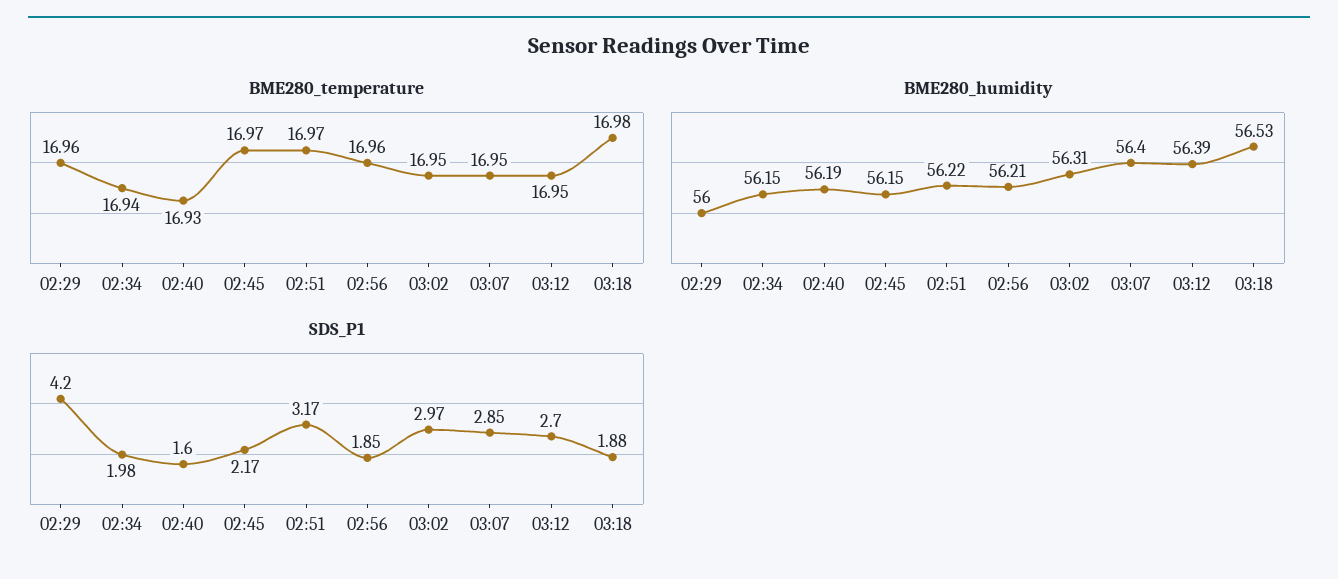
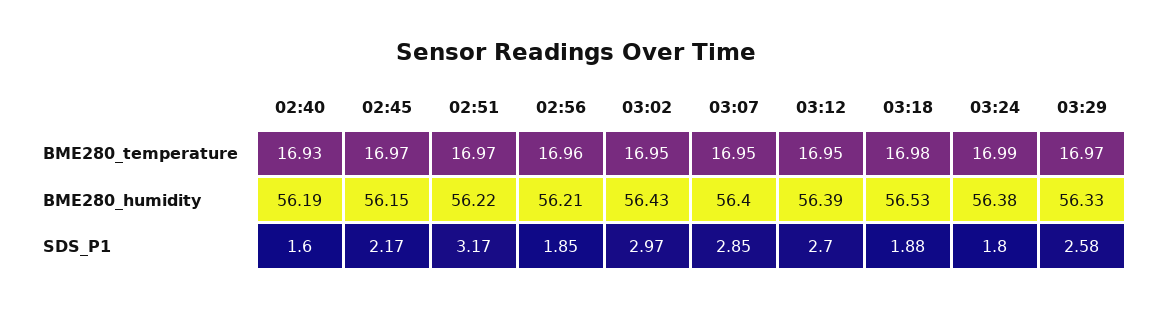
BME280_temperature, 02:29: 16.96 -> none
BME280_temperature, 02:34: 16.94 -> none
BME280_humidity, 02:29: 56 -> none
BME280_humidity, 02:34: 56.15 -> none
BME280_humidity, 03:02: 56.31 -> 56.43
SDS_P1, 02:29: 4.2 -> none
SDS_P1, 02:34: 1.98 -> none
BME280_temperature, 03:24: none -> 16.99
BME280_temperature, 03:29: none -> 16.97
BME280_humidity, 03:24: none -> 56.38
BME280_humidity, 03:29: none -> 56.33
SDS_P1, 03:24: none -> 1.8
SDS_P1, 03:29: none -> 2.58

